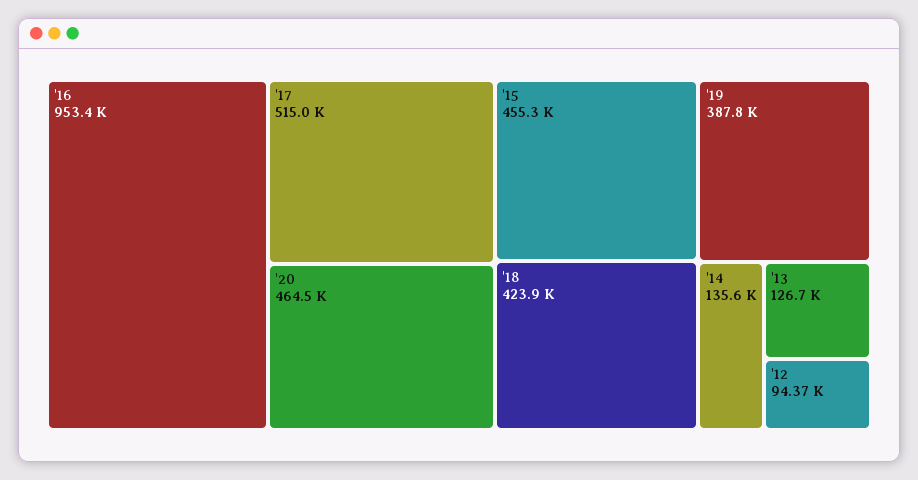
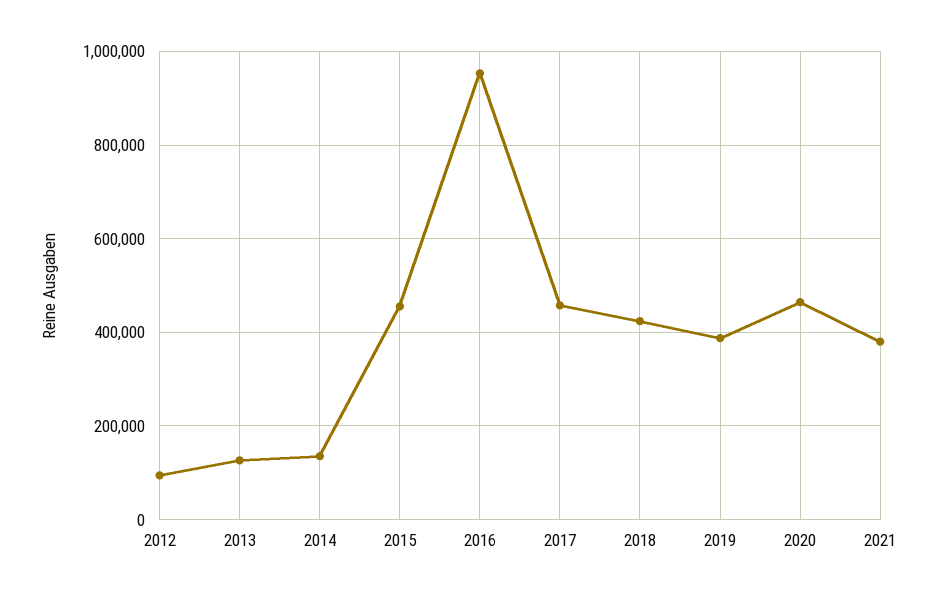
'17: 515000 -> 460000
2021: none -> 380000

